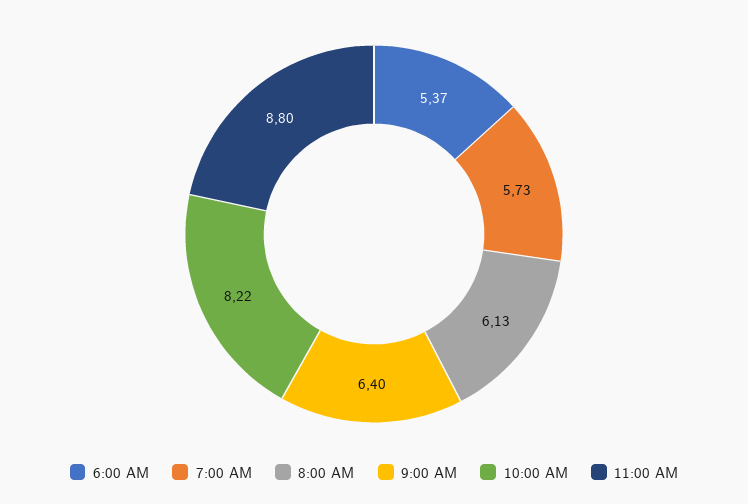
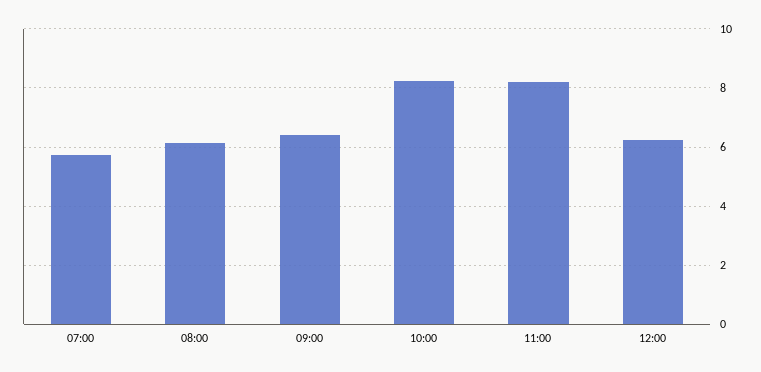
6:00 AM: 5.37 -> none
11:00 AM: 8.8 -> 8.25
12:00: none -> 6.25

